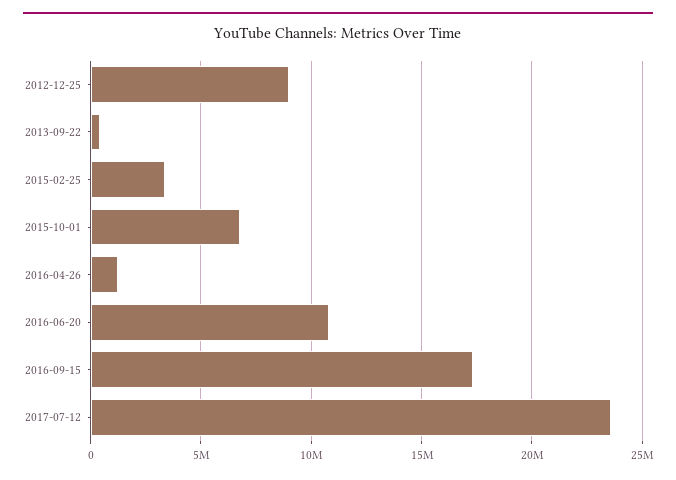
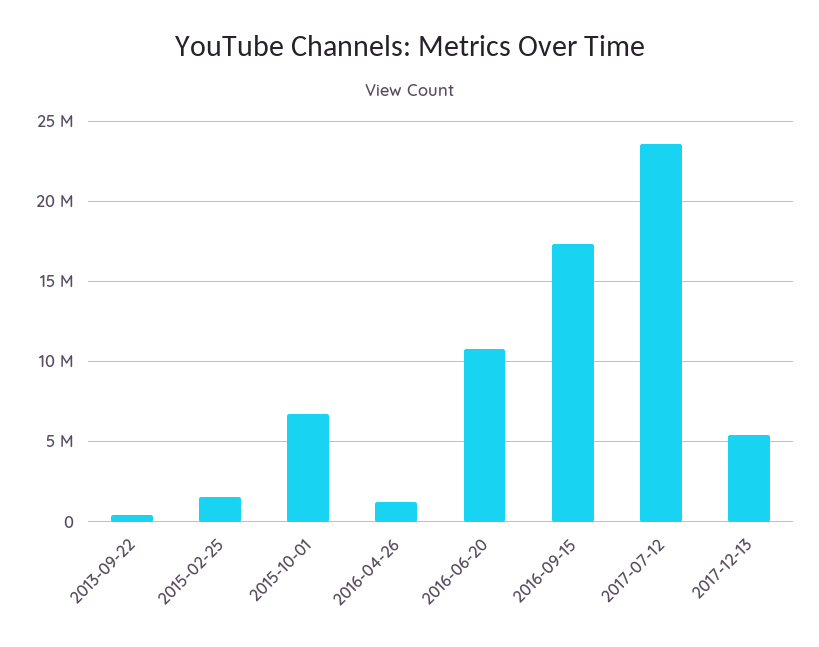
2012-12-25: 9000000 -> none
2015-02-25: 3500000 -> 1500000
2017-12-13: none -> 5500000

